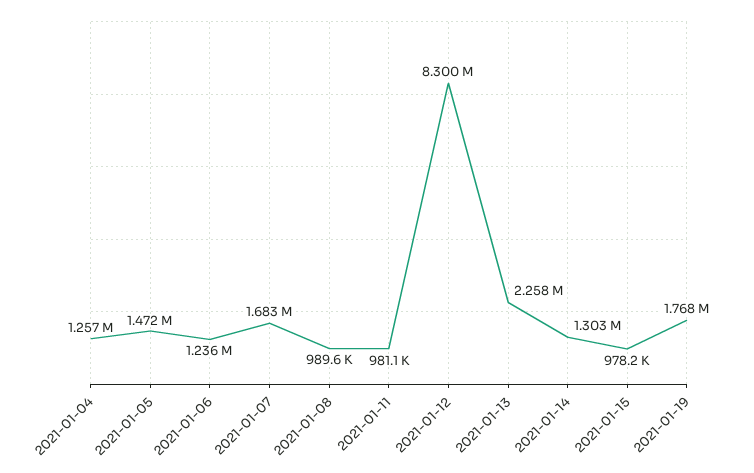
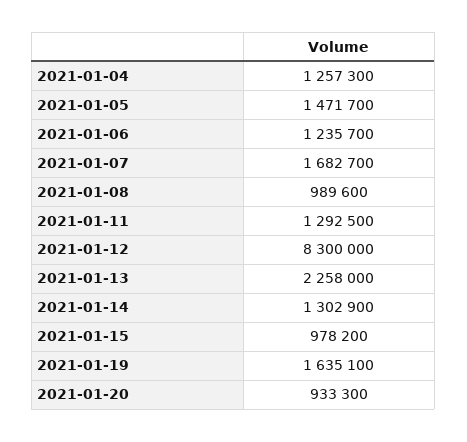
2021-01-11: 981100 -> 1292500
2021-01-19: 1768000 -> 1635100
2021-01-20: none -> 933300

